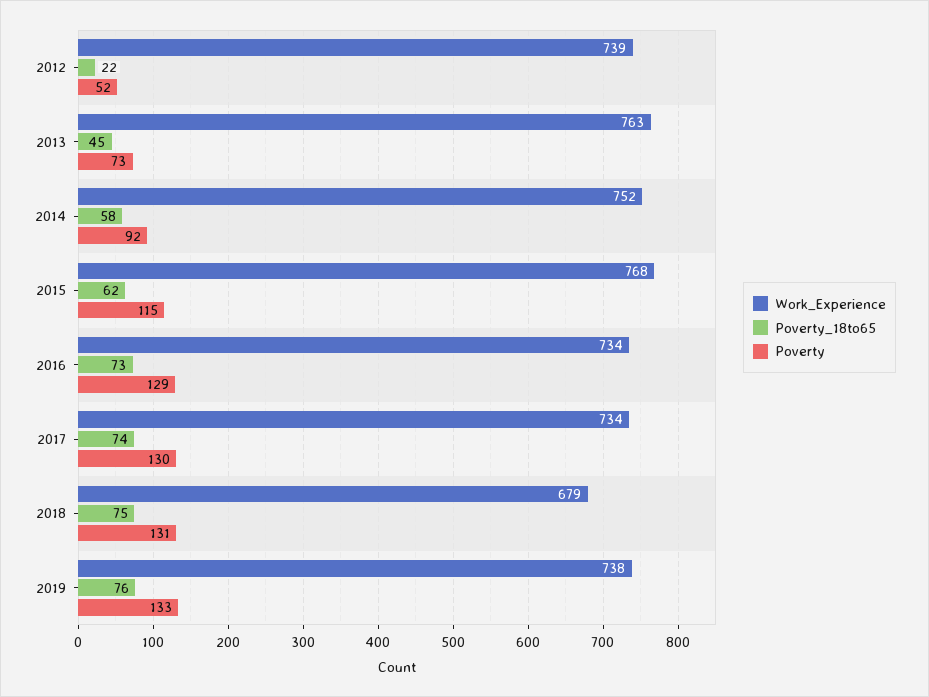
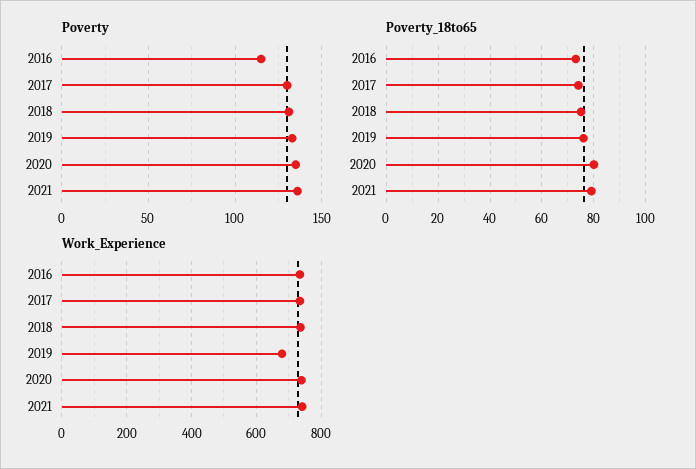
Work_Experience, 2012: 739 -> none
Poverty_18to65, 2012: 22 -> none
Poverty, 2012: 52 -> none
Work_Experience, 2013: 763 -> none
Poverty_18to65, 2013: 45 -> none
Poverty, 2013: 73 -> none
Work_Experience, 2014: 752 -> none
Poverty_18to65, 2014: 58 -> none
Poverty, 2014: 92 -> none
Work_Experience, 2015: 768 -> none
Poverty_18to65, 2015: 62 -> none
Poverty, 2015: 115 -> none
Poverty, 2016: 129 -> 115
Work_Experience, 2018: 679 -> 740
Work_Experience, 2019: 738 -> 680
Poverty, 2020: none -> 135
Poverty, 2021: none -> 135
Poverty_18to65, 2020: none -> 80
Poverty_18to65, 2021: none -> 80
Work_Experience, 2020: none -> 740
Work_Experience, 2021: none -> 740

